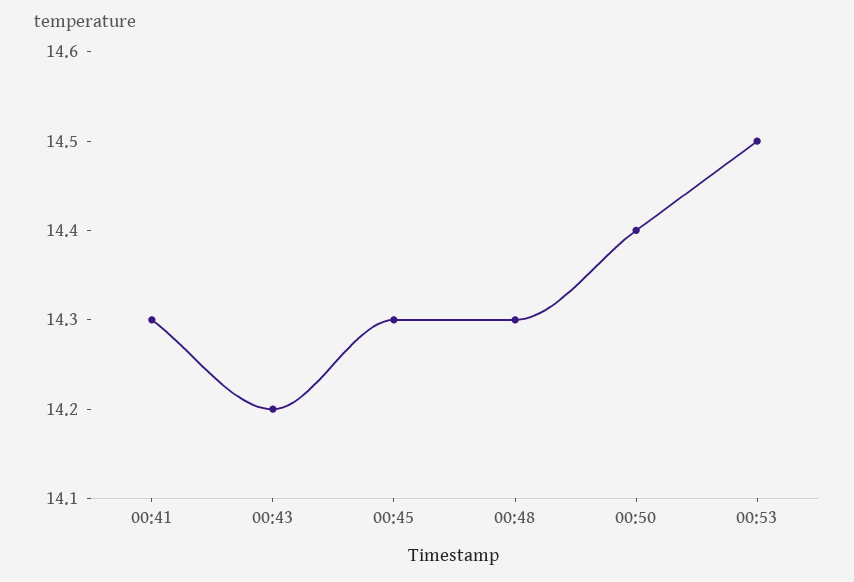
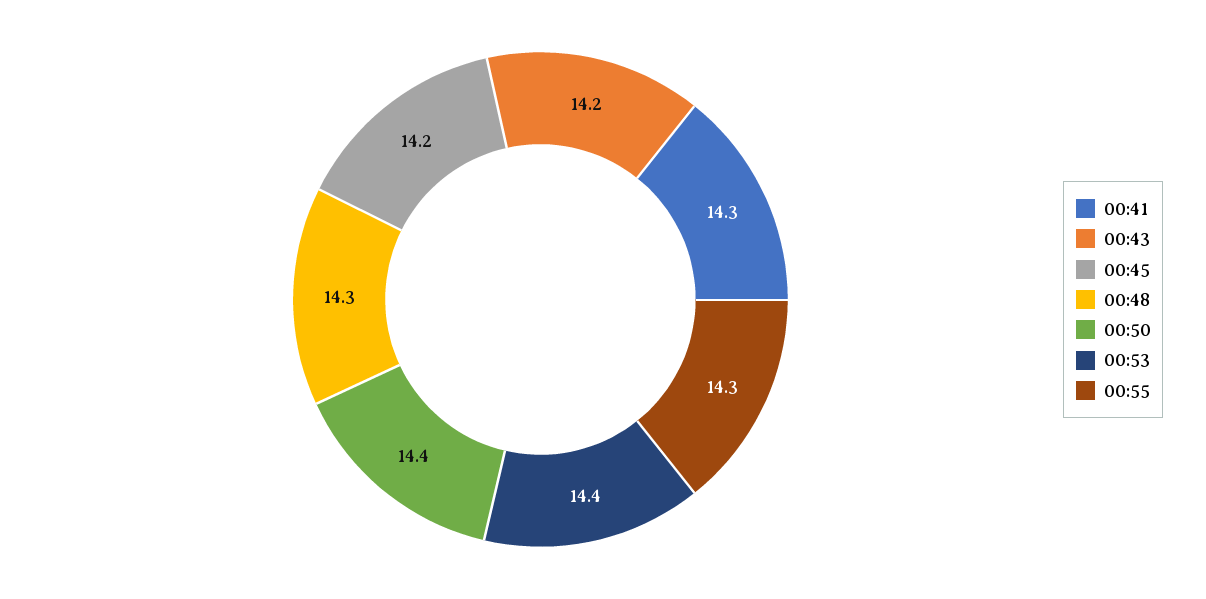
00:45: 14.3 -> 14.2
00:53: 14.5 -> 14.4
00:55: none -> 14.3

